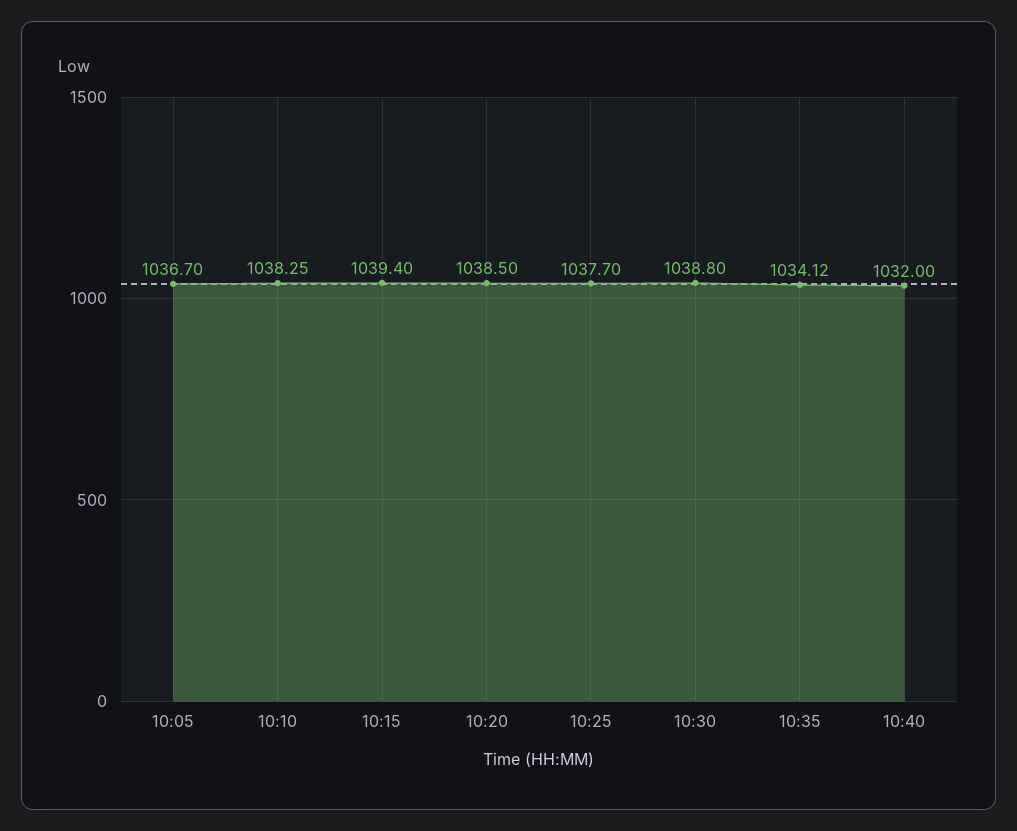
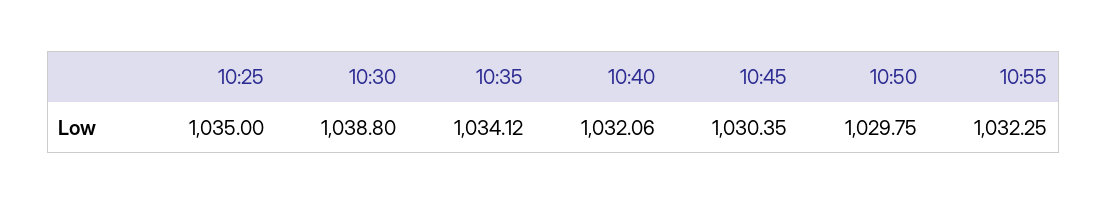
10:05: 1036.7 -> none
10:10: 1038.25 -> none
10:15: 1039.4 -> none
10:20: 1038.5 -> none
10:25: 1037.7 -> 1035
10:40: 1032 -> 1032.06
10:45: none -> 1030.35
10:50: none -> 1029.75
10:55: none -> 1032.25

